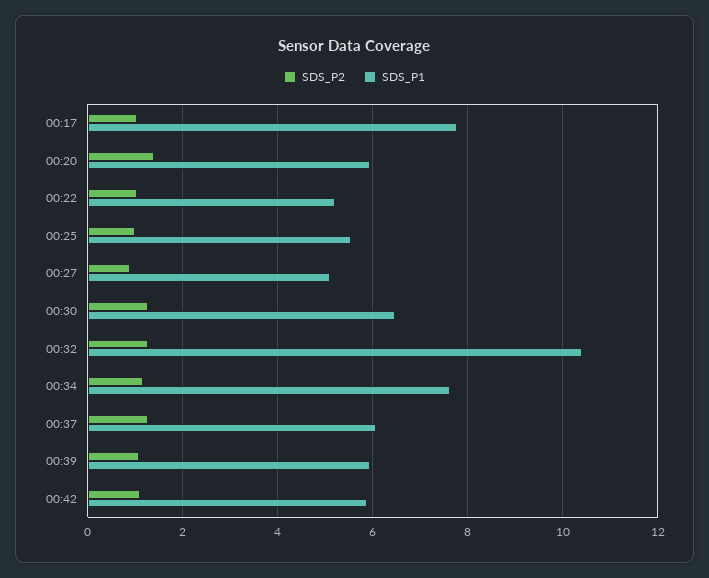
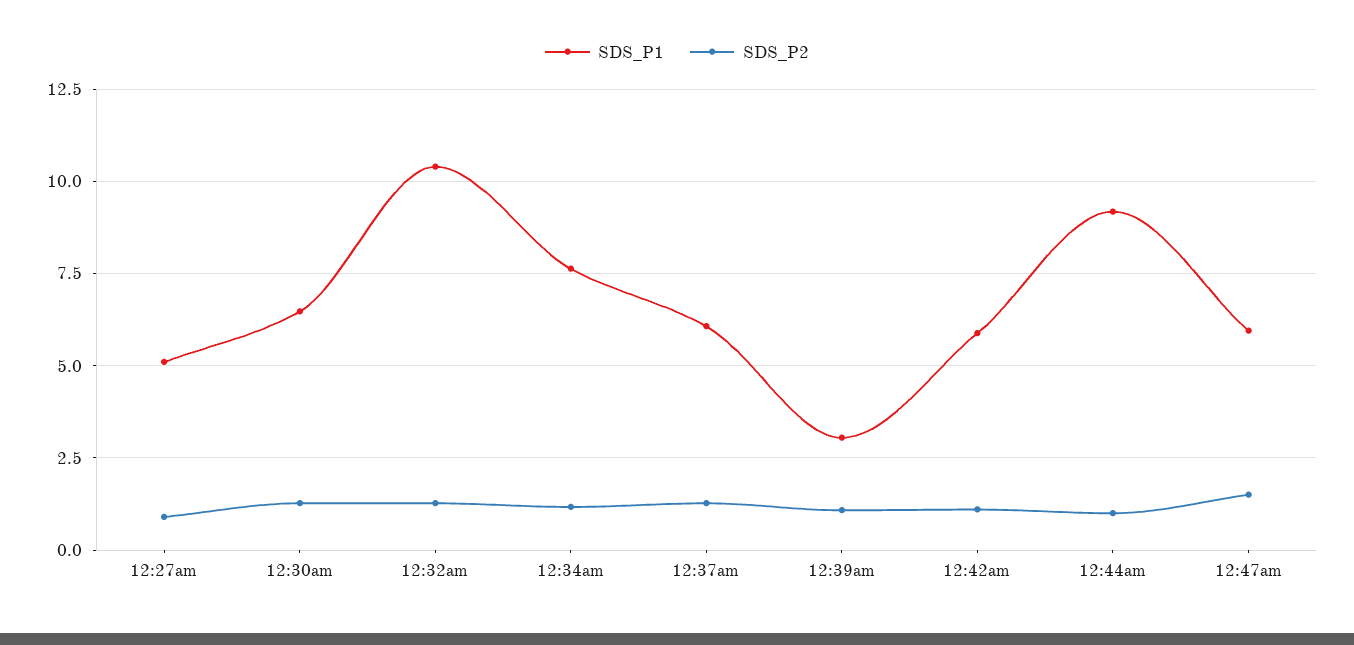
SDS_P2, 00:17: 1 -> none
SDS_P1, 00:17: 7.8 -> none
SDS_P2, 00:20: 1.4 -> none
SDS_P1, 00:20: 6 -> none
SDS_P2, 00:22: 1 -> none
SDS_P1, 00:22: 5.2 -> none
SDS_P2, 00:25: 1 -> none
SDS_P1, 00:25: 5.6 -> none
SDS_P1, 00:39: 6 -> 3
SDS_P1, 12:44am: none -> 9.25
SDS_P2, 12:44am: none -> 1
SDS_P1, 12:47am: none -> 6
SDS_P2, 12:47am: none -> 1.5

